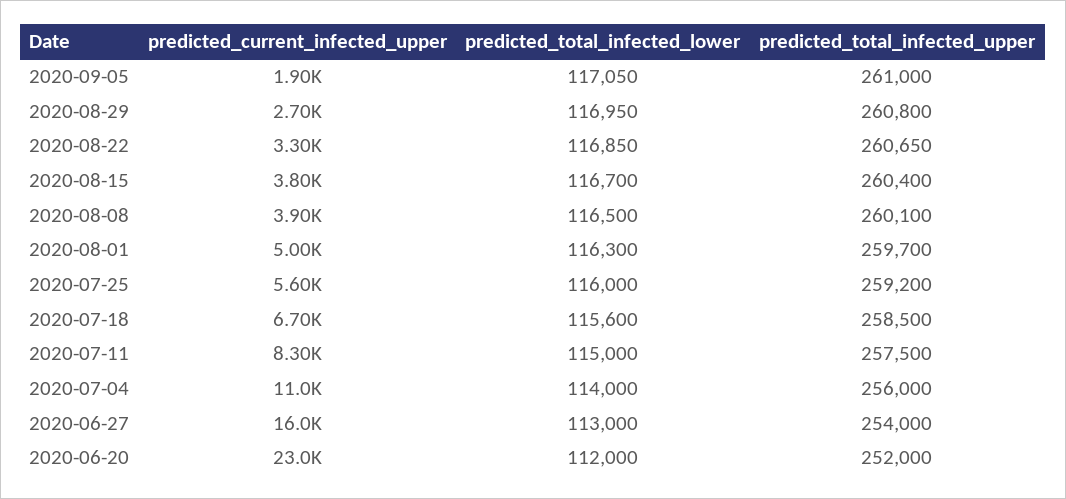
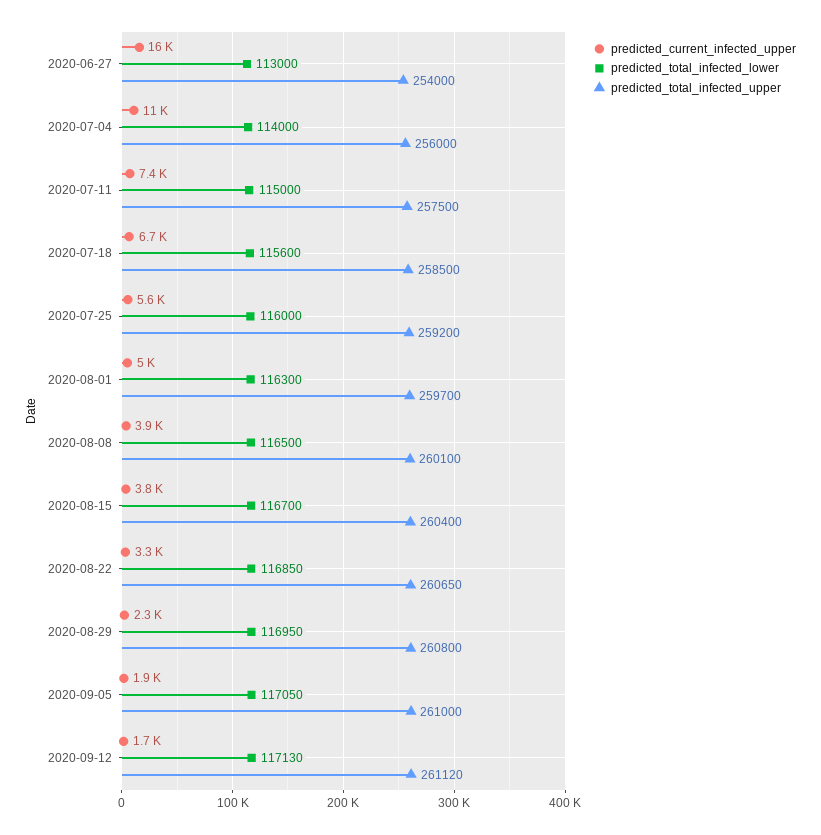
predicted_current_infected_upper, 2020-08-29: 2700 -> 2300
predicted_current_infected_upper, 2020-07-11: 8300 -> 7400
predicted_current_infected_upper, 2020-06-20: 23000 -> none
predicted_total_infected_lower, 2020-06-20: 112000 -> none
predicted_total_infected_upper, 2020-06-20: 252000 -> none
predicted_current_infected_upper, 2020-09-12: none -> 1700
predicted_total_infected_lower, 2020-09-12: none -> 117130
predicted_total_infected_upper, 2020-09-12: none -> 261120

